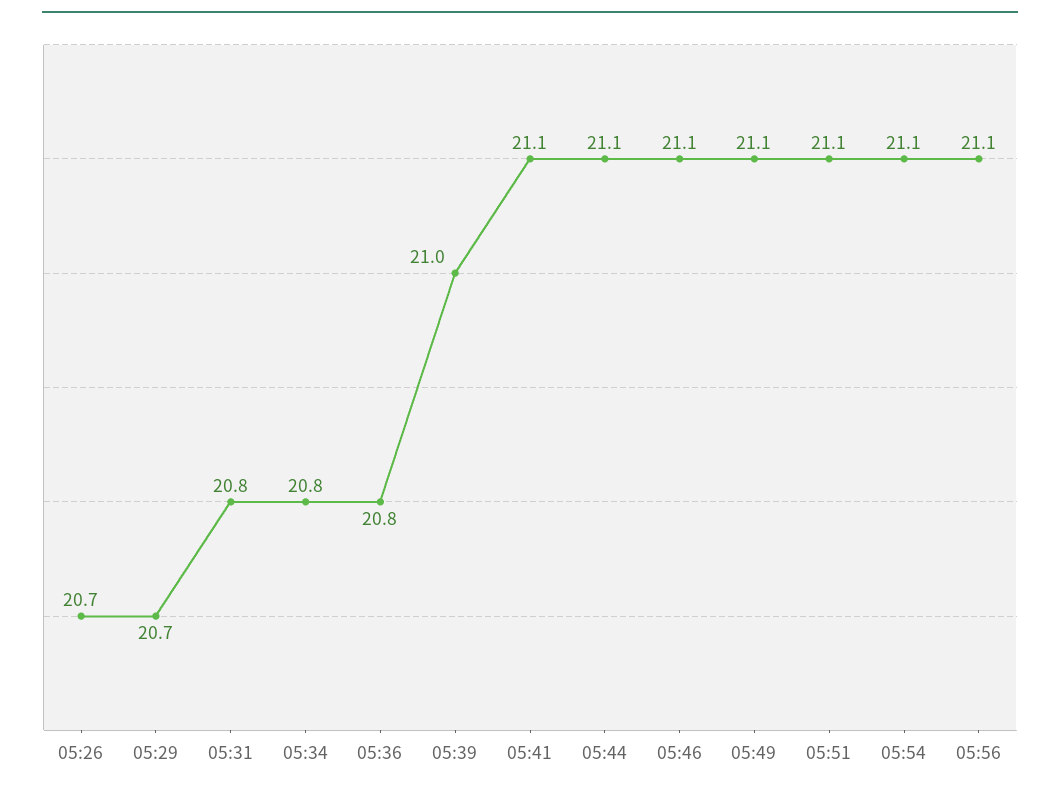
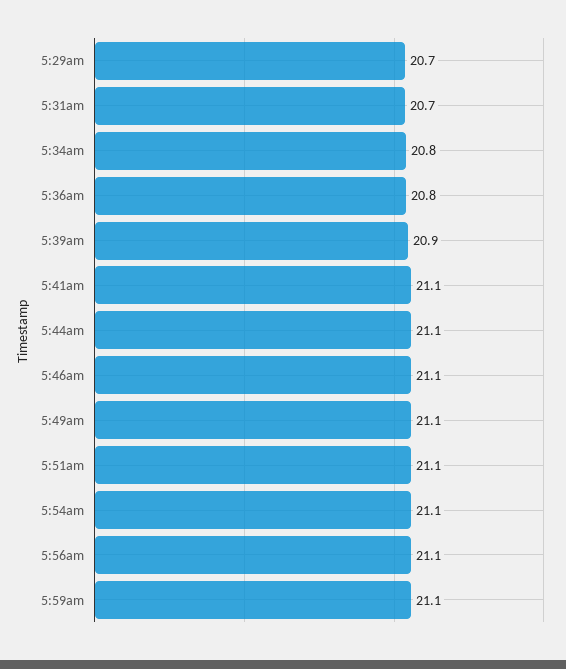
05:26: 20.7 -> none
05:31: 20.8 -> 20.7
05:39: 21 -> 20.9
5:59am: none -> 21.1

